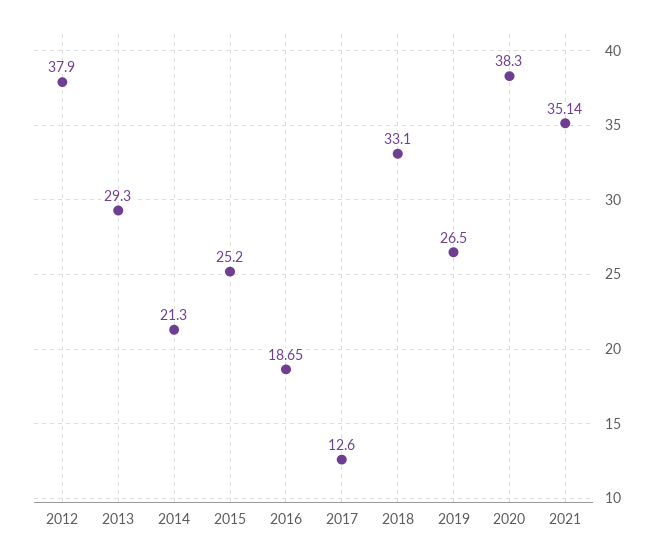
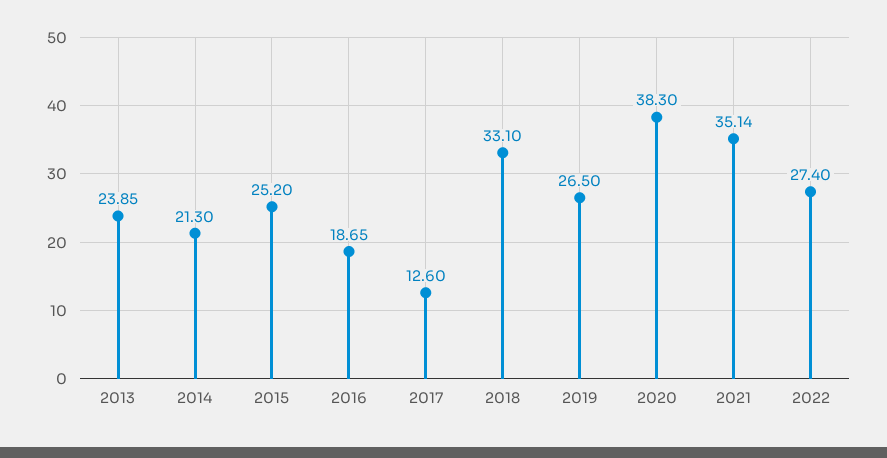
2012: 37.9 -> none
2013: 29.3 -> 23.85
2022: none -> 27.4

